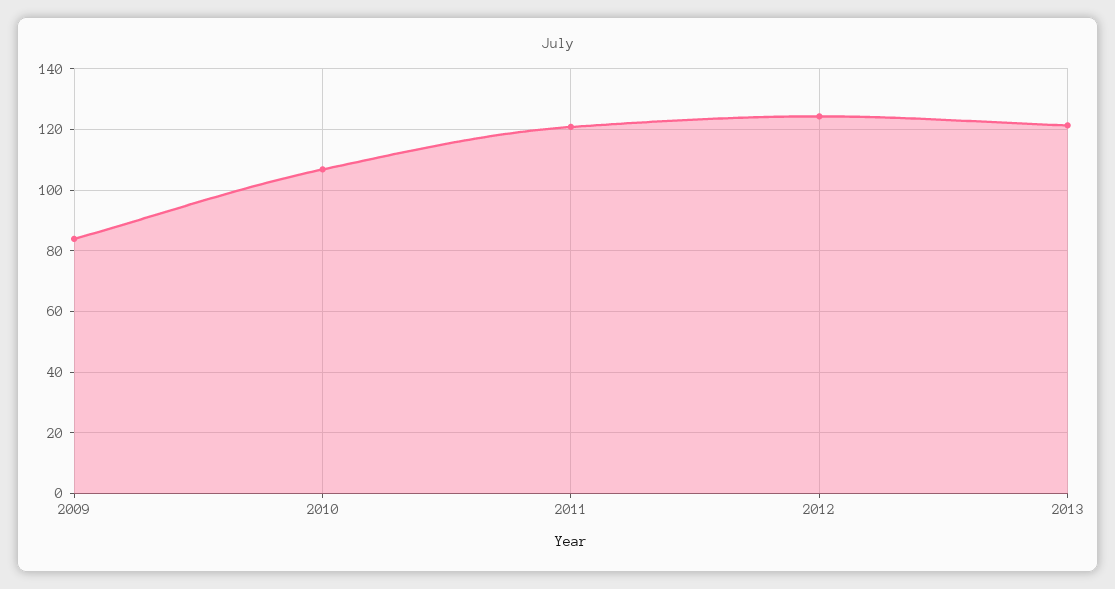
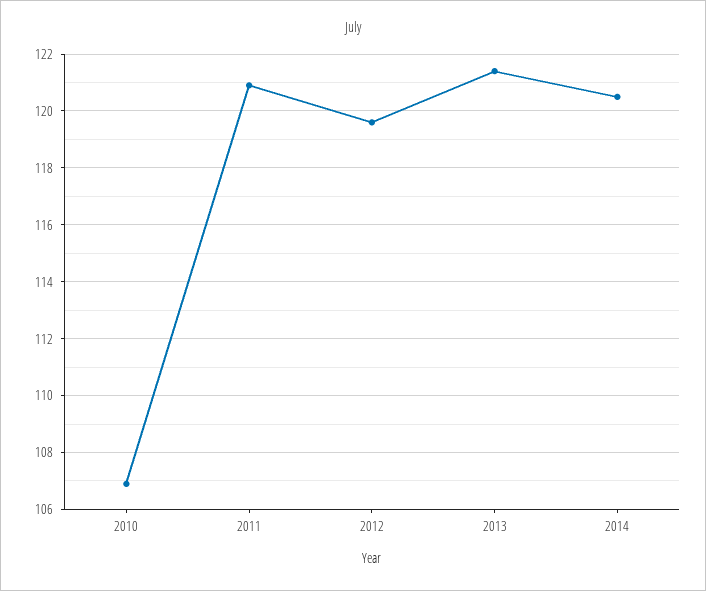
2009: 84 -> none
2012: 124 -> 119.5
2014: none -> 120.5

